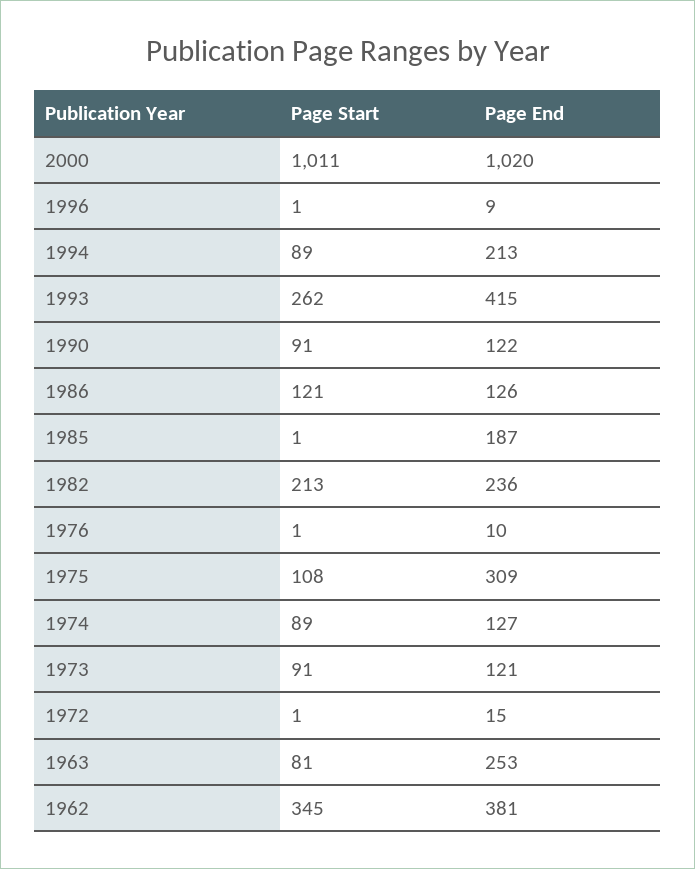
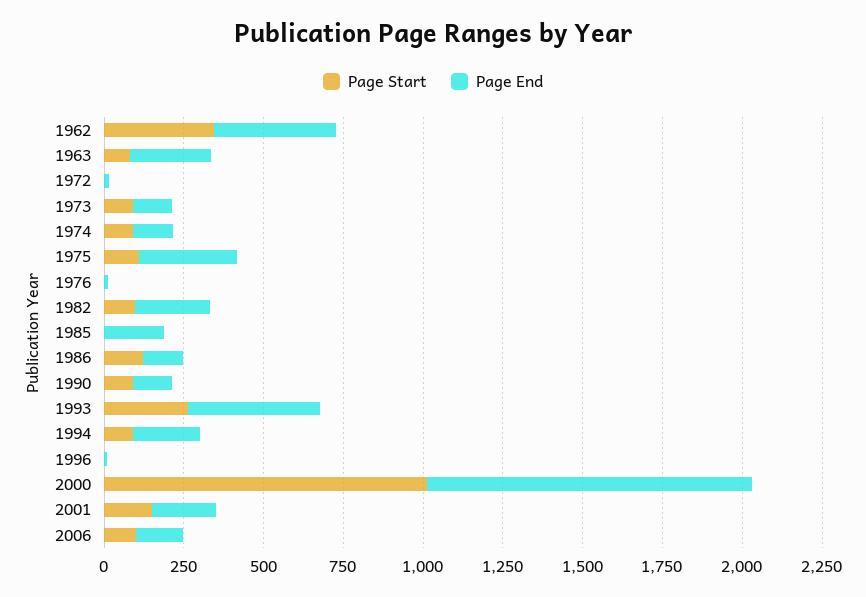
Page Start, 1982: 213 -> 100
Page Start, 2001: none -> 150
Page End, 2001: none -> 200
Page Start, 2006: none -> 100
Page End, 2006: none -> 150

